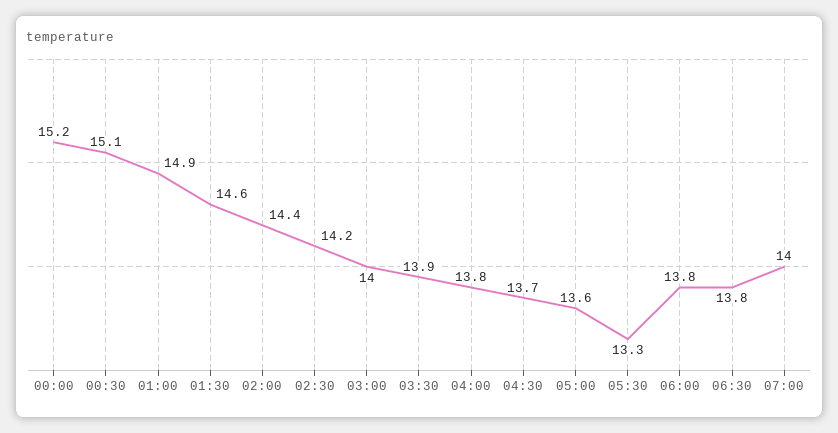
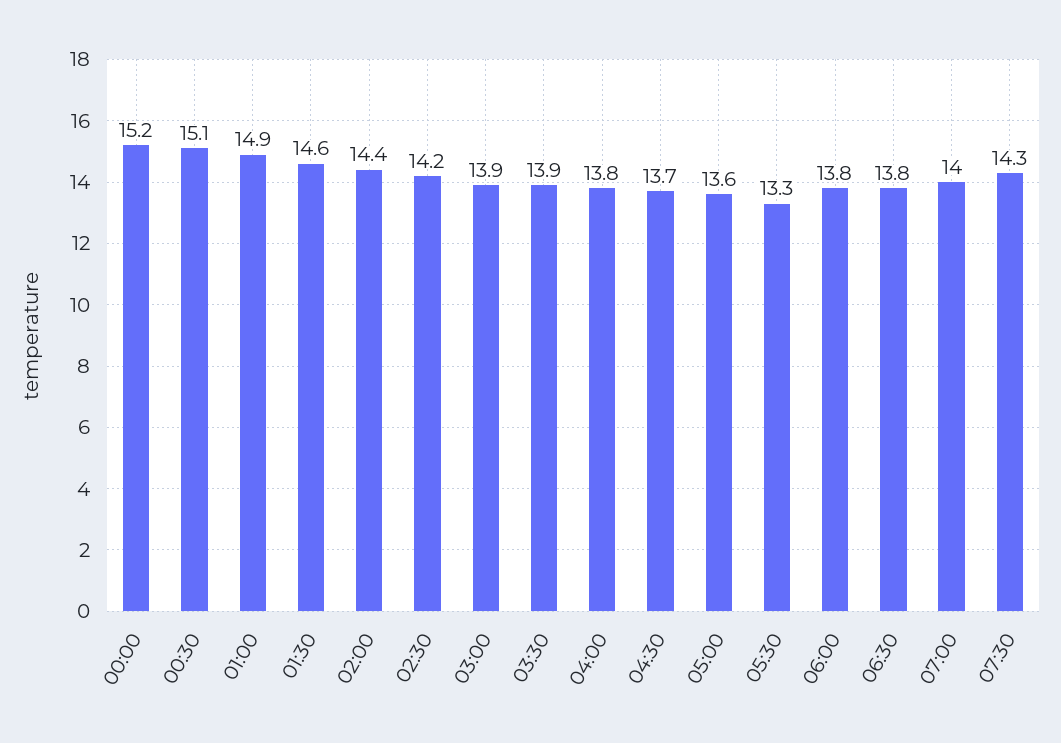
03:00: 14 -> 13.9
07:30: none -> 14.3

